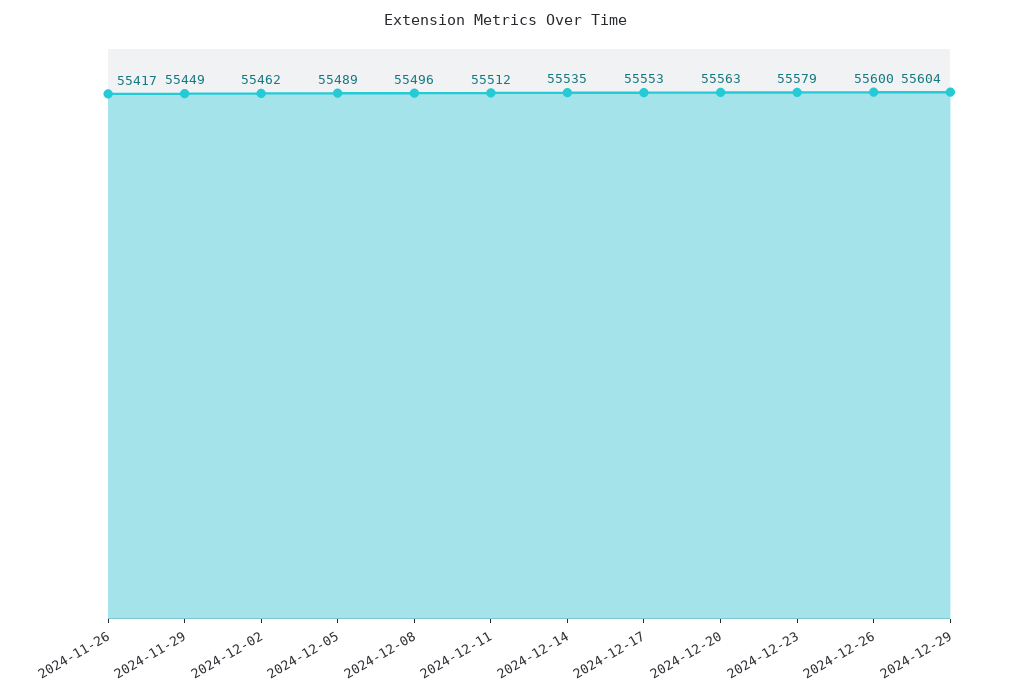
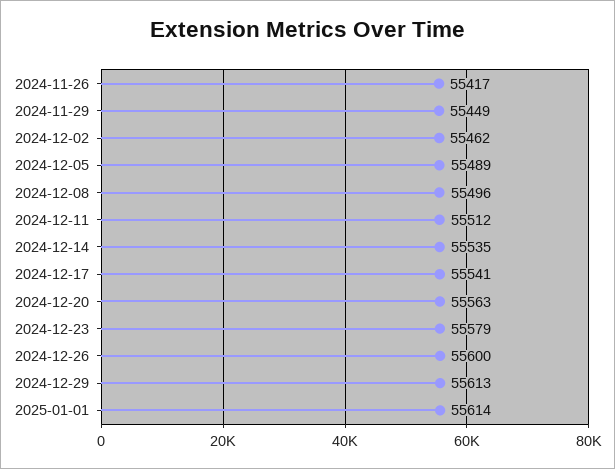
2024-12-17: 55553 -> 55541
2024-12-29: 55604 -> 55613
2025-01-01: none -> 55614

